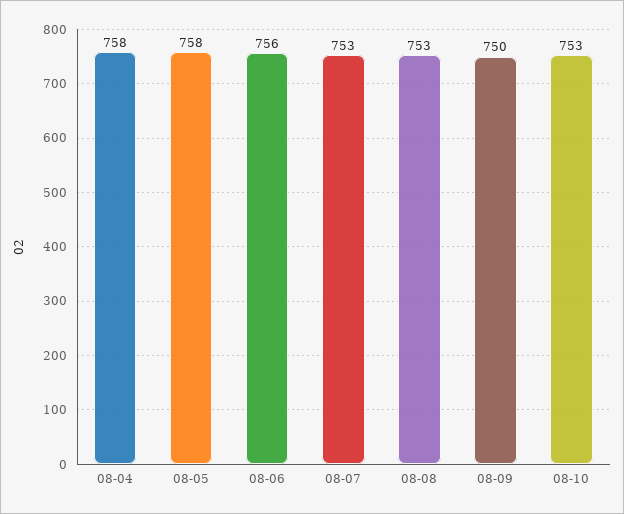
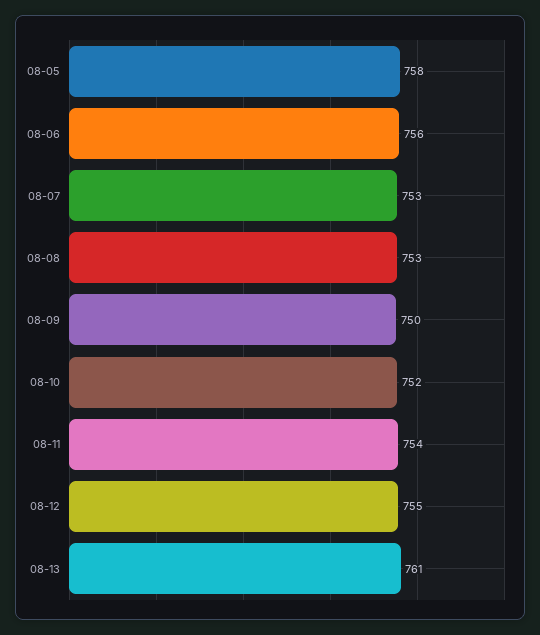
08-04: 758 -> none
08-10: 753 -> 752
08-11: none -> 754
08-12: none -> 755
08-13: none -> 761

